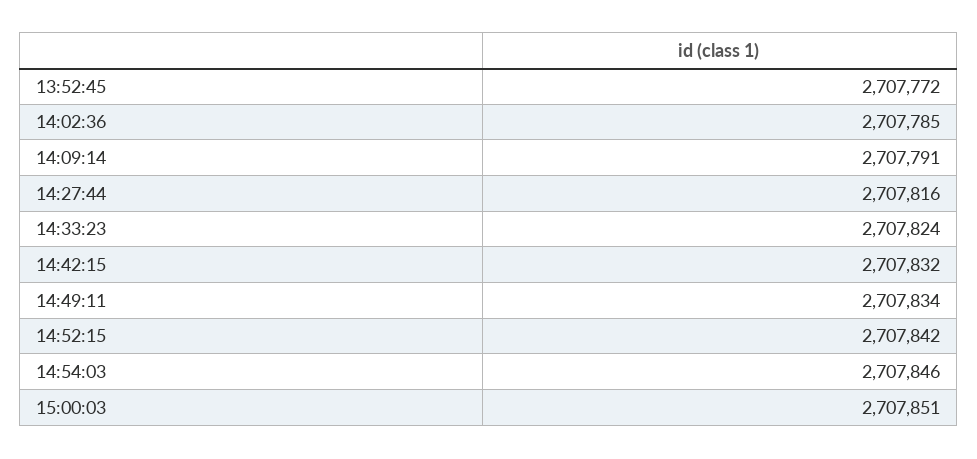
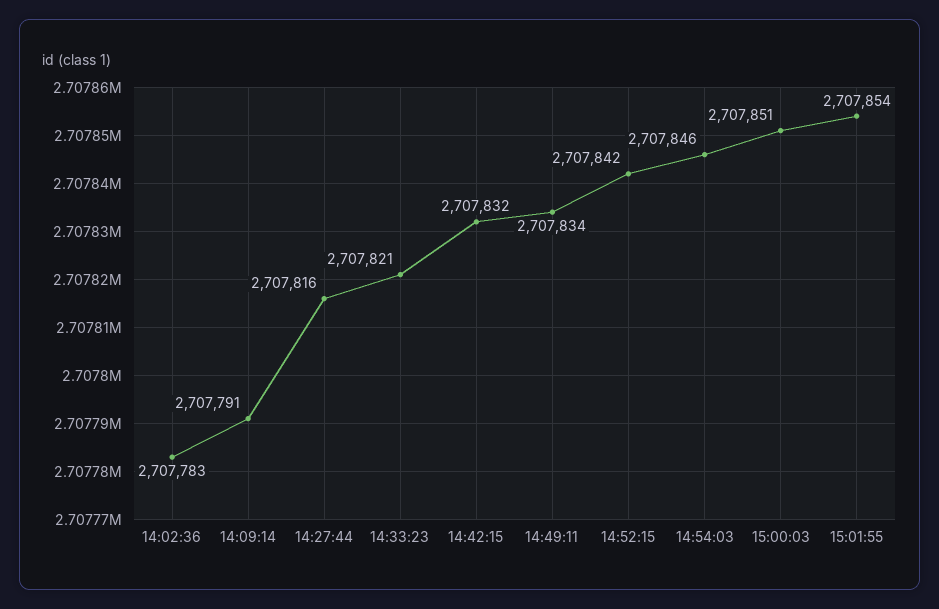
13:52:45: 2707772 -> none
14:02:36: 2707785 -> 2707783
14:33:23: 2707824 -> 2707821
15:01:55: none -> 2707854

